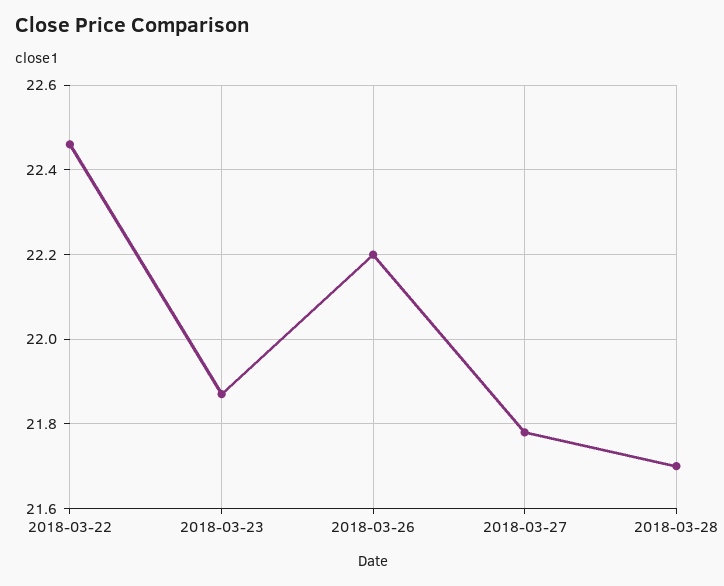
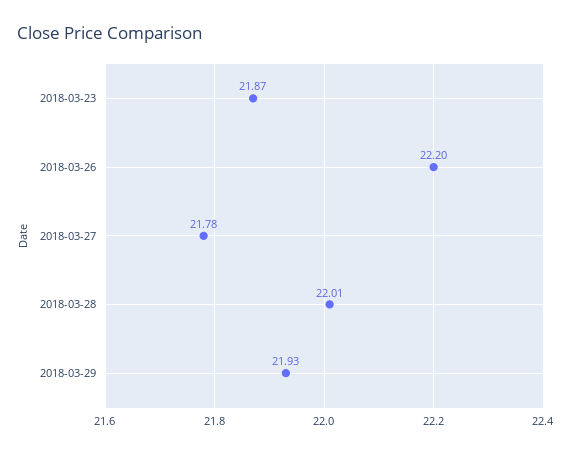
2018-03-22: 22.45 -> none
2018-03-28: 21.7 -> 22.01
2018-03-29: none -> 21.93

